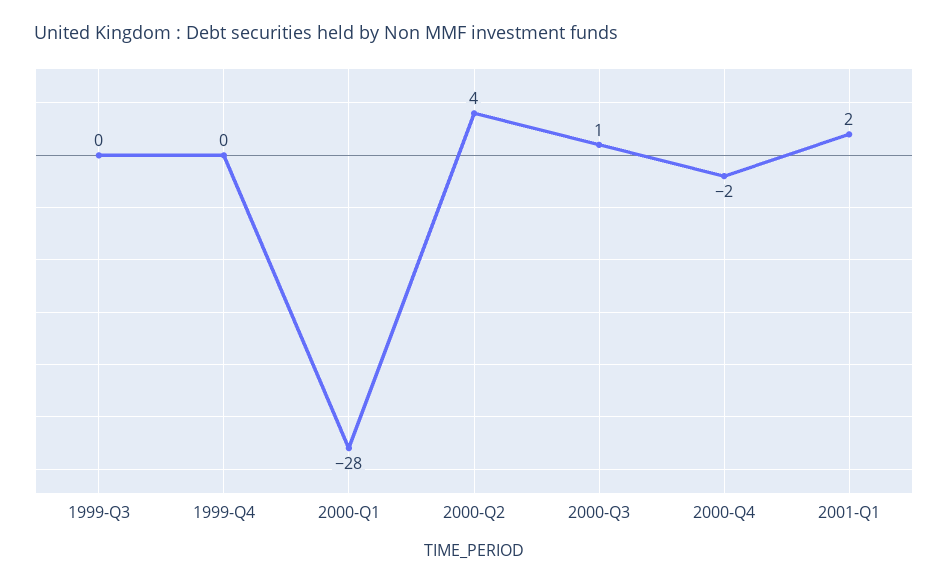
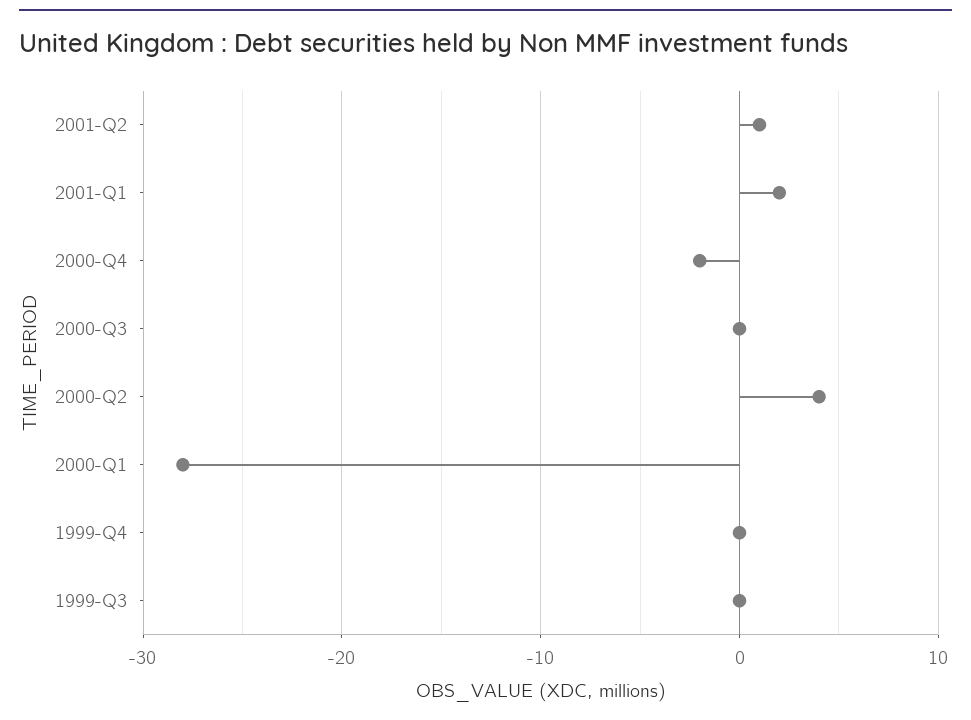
2000-Q3: 1 -> 0
2001-Q2: none -> 1

